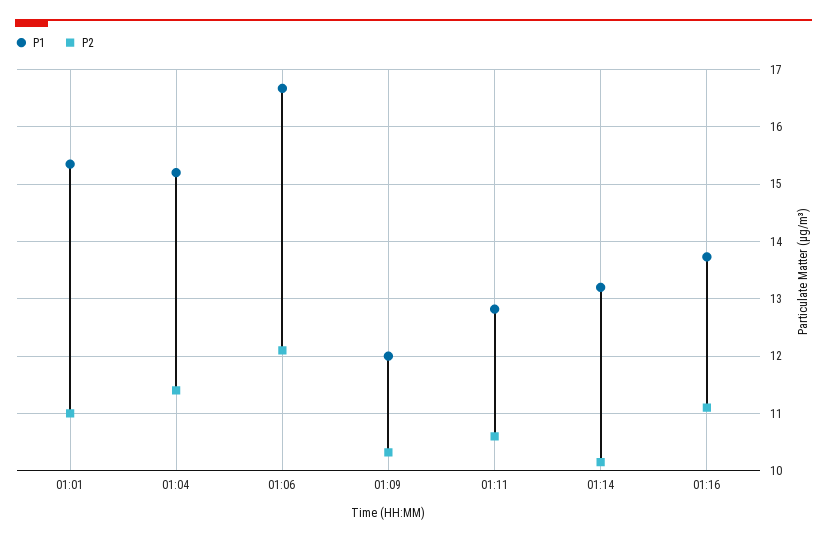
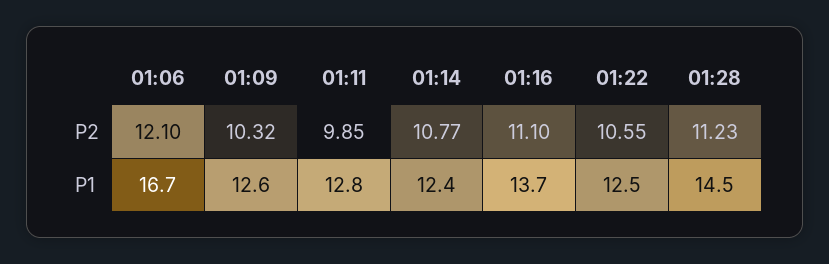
P1, 01:01: 15.4 -> none
P2, 01:01: 11 -> none
P1, 01:04: 15.2 -> none
P2, 01:04: 11.4 -> none
P1, 01:09: 12 -> 12.6
P2, 01:11: 10.6 -> 9.85
P1, 01:14: 13.2 -> 12.4
P2, 01:14: 10.2 -> 10.77
P2, 01:22: none -> 10.55
P2, 01:28: none -> 11.23
P1, 01:22: none -> 12.5
P1, 01:28: none -> 14.5

